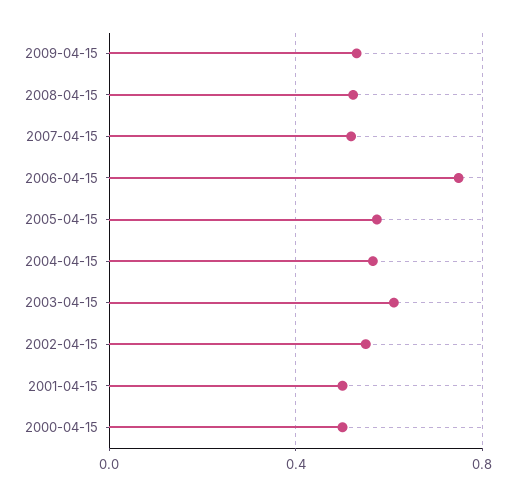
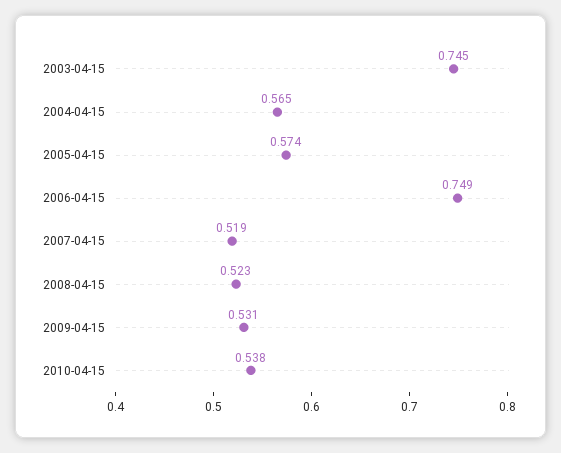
2003-04-15: 0.6 -> 0.745
2002-04-15: 0.55 -> none
2001-04-15: 0.5 -> none
2000-04-15: 0.5 -> none
2010-04-15: none -> 0.538

